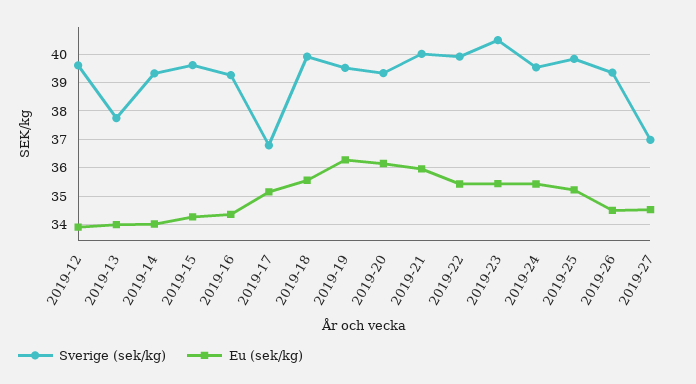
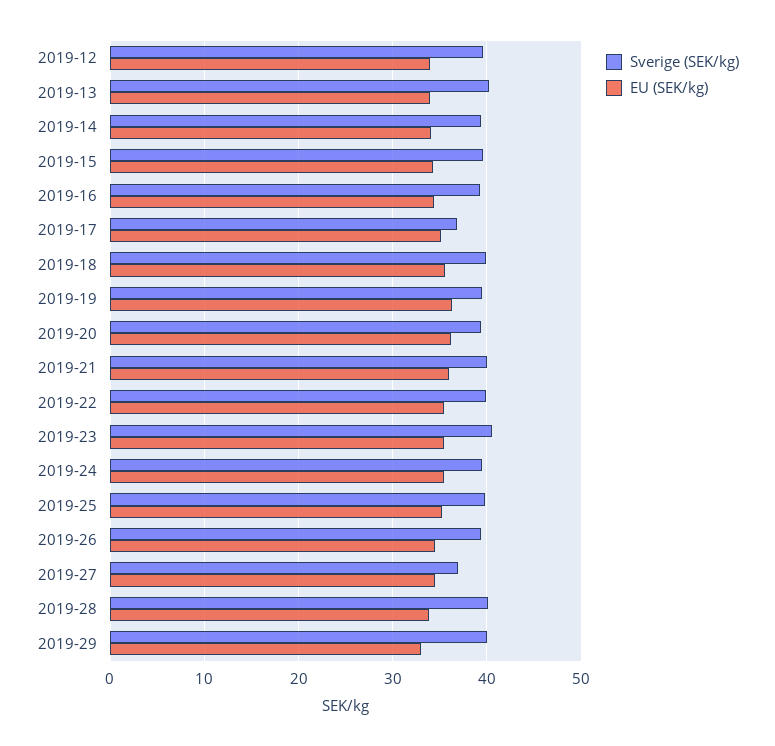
Sverige (sek/kg), 2019-13: 37.75 -> 40
Sverige (sek/kg), 2019-28: none -> 40
Eu (sek/kg), 2019-28: none -> 34
Sverige (sek/kg), 2019-29: none -> 40
Eu (sek/kg), 2019-29: none -> 33

